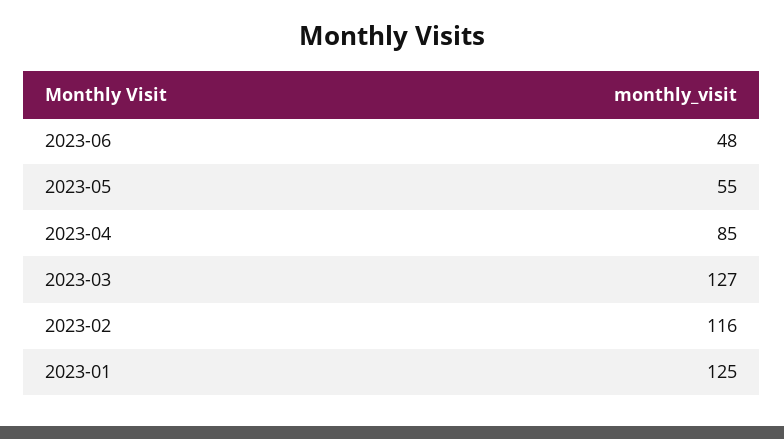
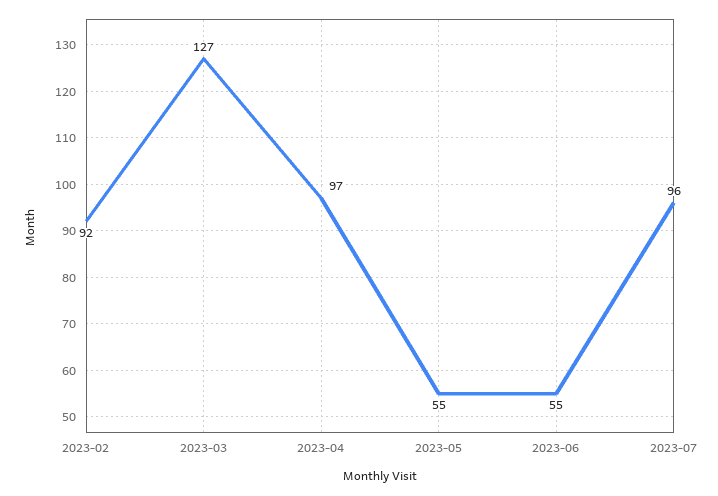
2023-06: 48 -> 55
2023-04: 85 -> 97
2023-02: 116 -> 92
2023-01: 125 -> none
2023-07: none -> 96

